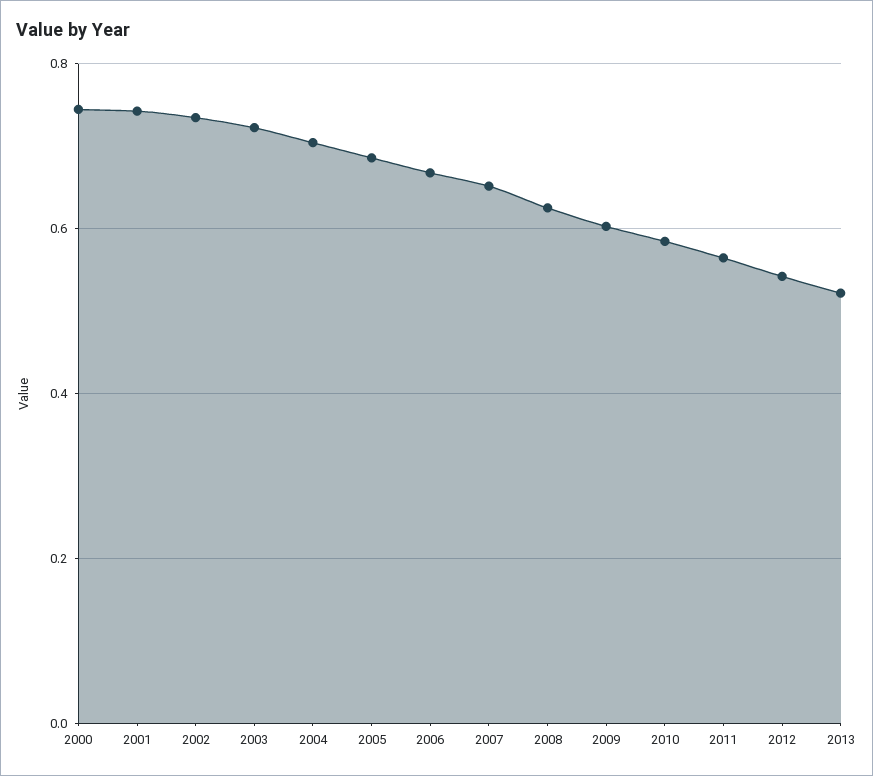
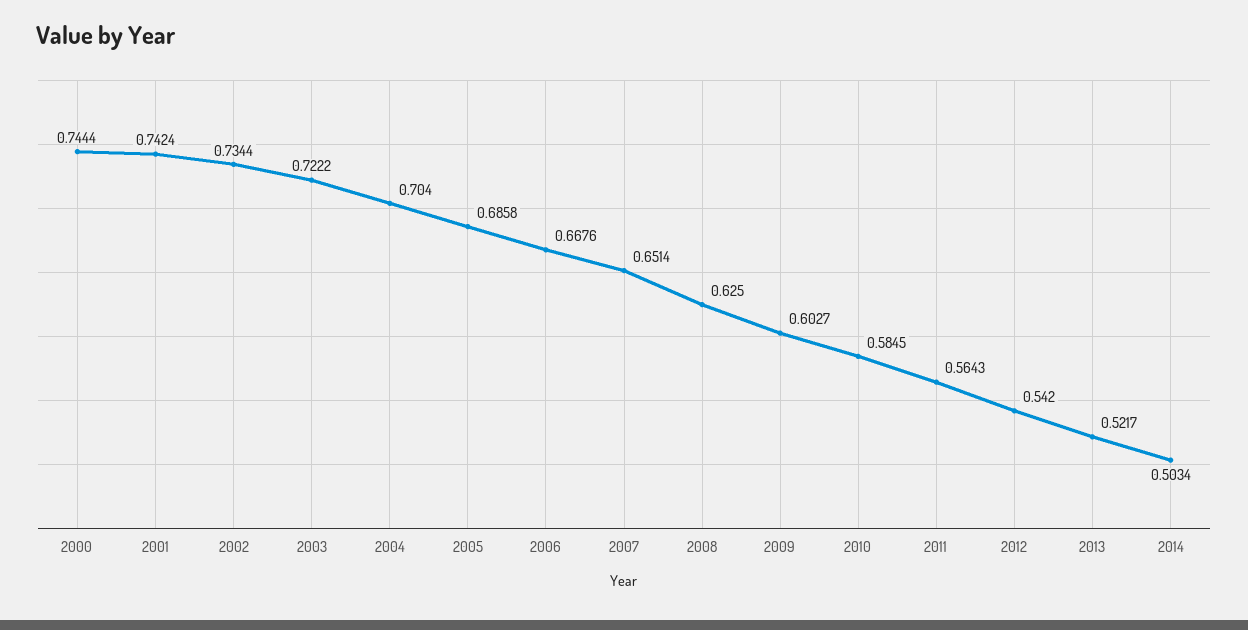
2014: none -> 0.5034

